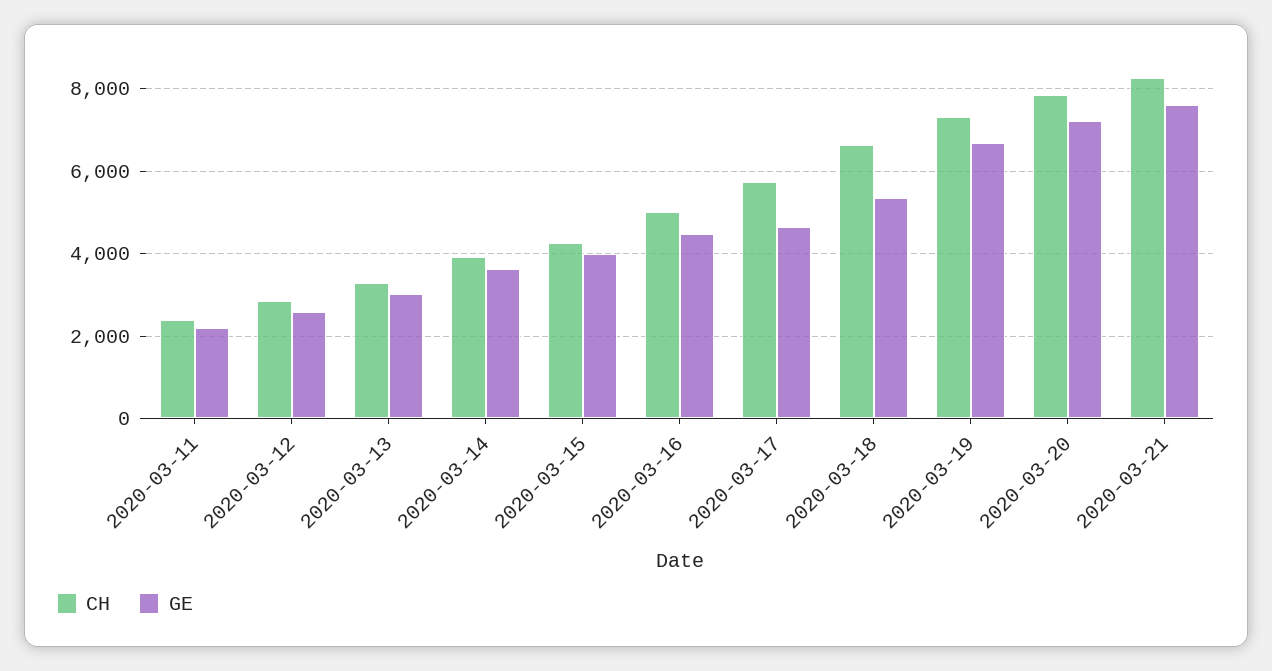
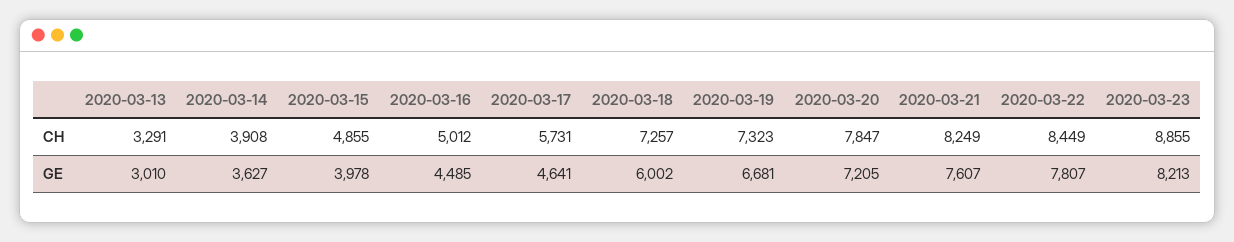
CH, 2020-03-11: 2400 -> none
GE, 2020-03-11: 2200 -> none
CH, 2020-03-12: 2800 -> none
GE, 2020-03-12: 2600 -> none
CH, 2020-03-15: 4200 -> 4855
CH, 2020-03-18: 6600 -> 7257
GE, 2020-03-18: 5400 -> 6002
CH, 2020-03-22: none -> 8449
CH, 2020-03-23: none -> 8855
GE, 2020-03-22: none -> 7807
GE, 2020-03-23: none -> 8213

